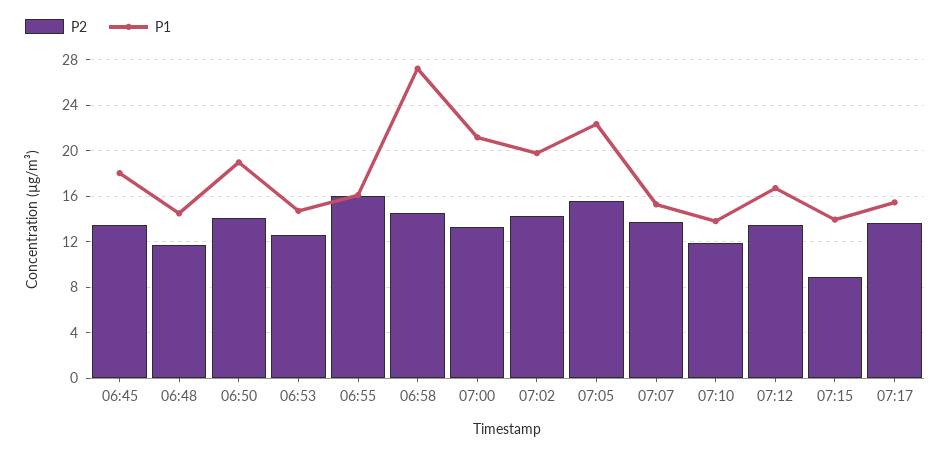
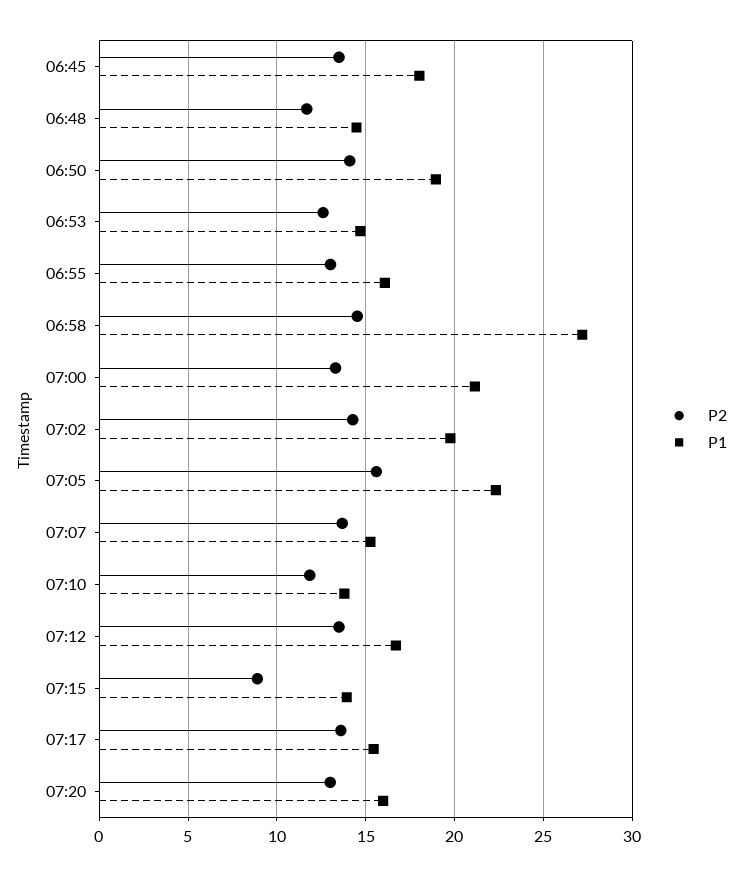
P2, 06:55: 16 -> 13
P2, 07:20: none -> 13
P1, 07:20: none -> 16

